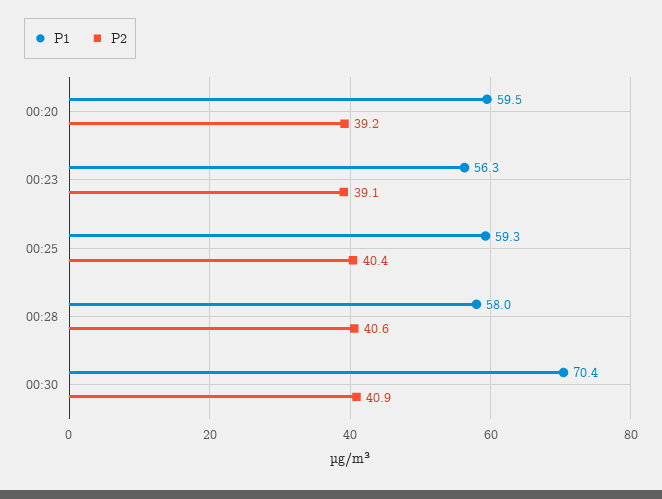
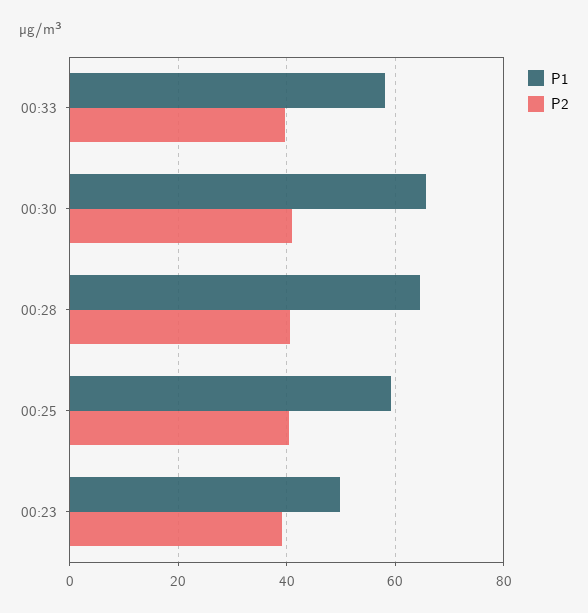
P1, 00:20: 59.5 -> none
P2, 00:20: 39.2 -> none
P1, 00:23: 56.3 -> 50
P1, 00:28: 58 -> 64
P1, 00:30: 70.4 -> 66
P1, 00:33: none -> 58
P2, 00:33: none -> 40

